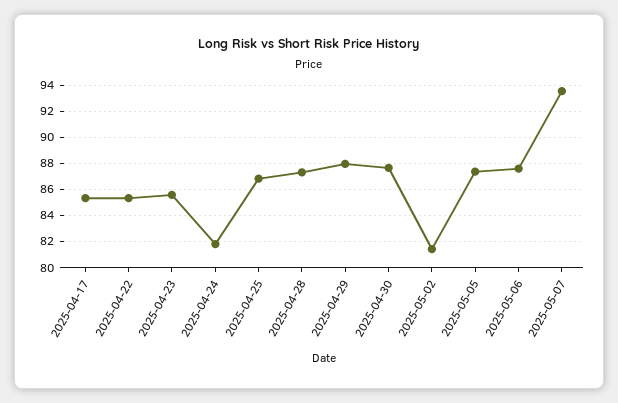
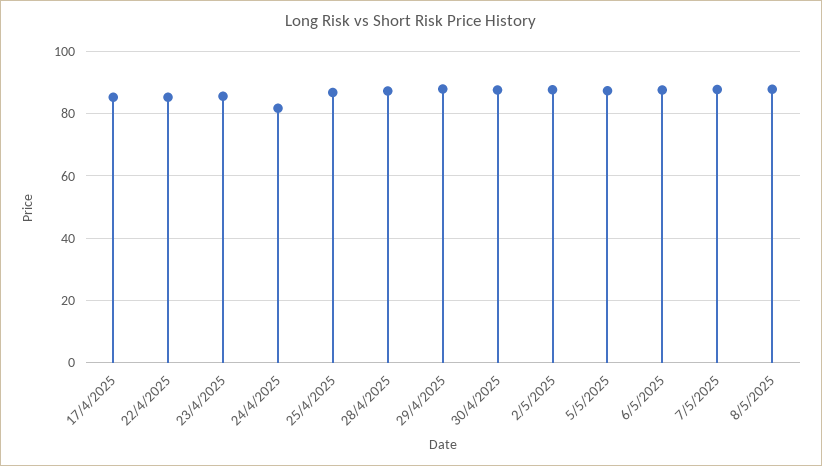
2025-05-02: 81.5 -> 88
2025-05-07: 93.5 -> 88
8/5/2025: none -> 88

